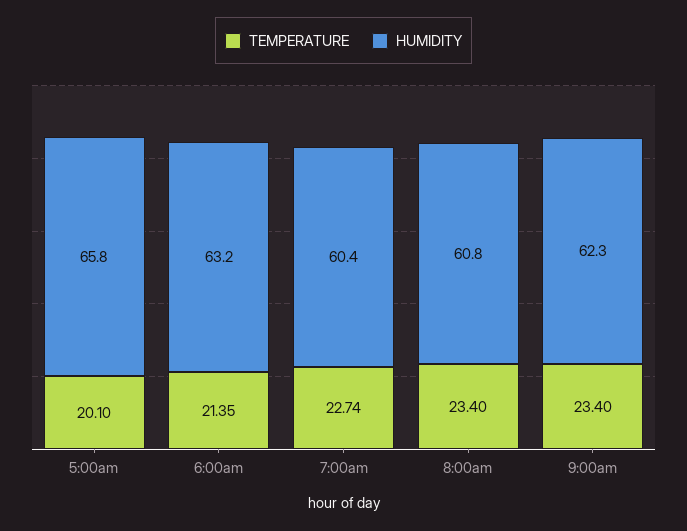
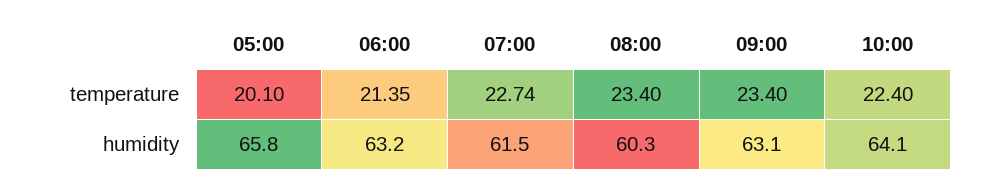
HUMIDITY, 7:00am: 60.4 -> 61.5
HUMIDITY, 8:00am: 60.8 -> 60.3
HUMIDITY, 9:00am: 62.3 -> 63.1
TEMPERATURE, 10:00: none -> 22.4
HUMIDITY, 10:00: none -> 64.1

